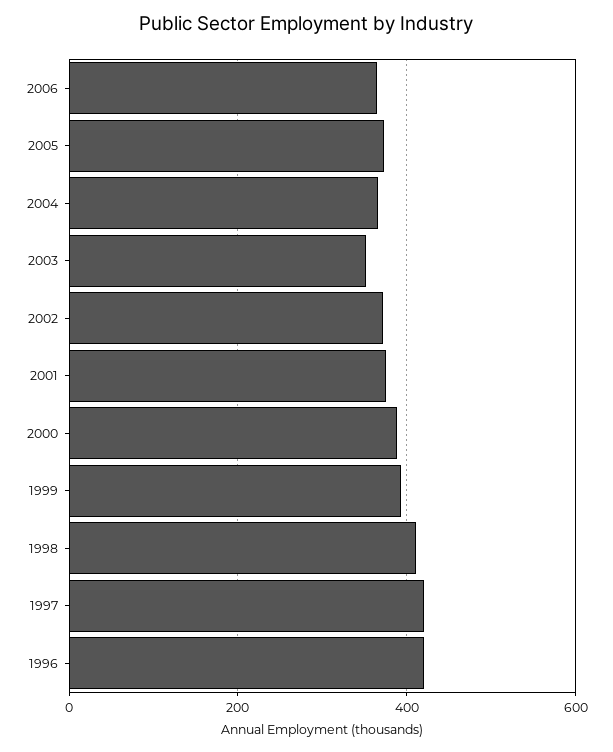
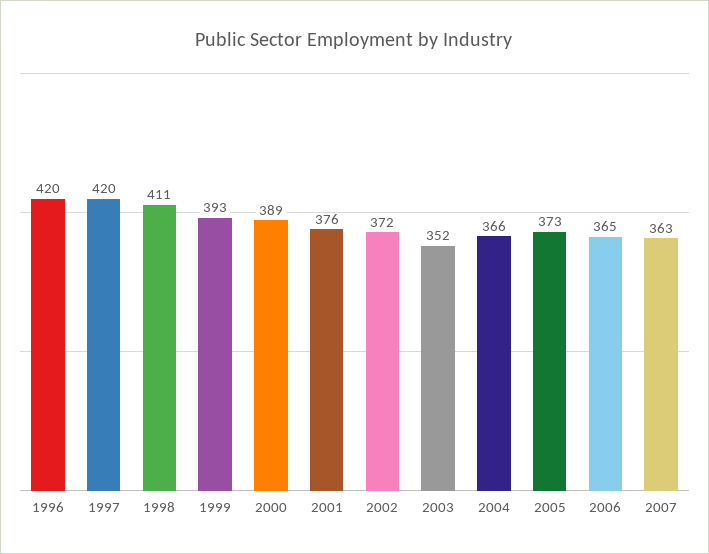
2007: none -> 363

